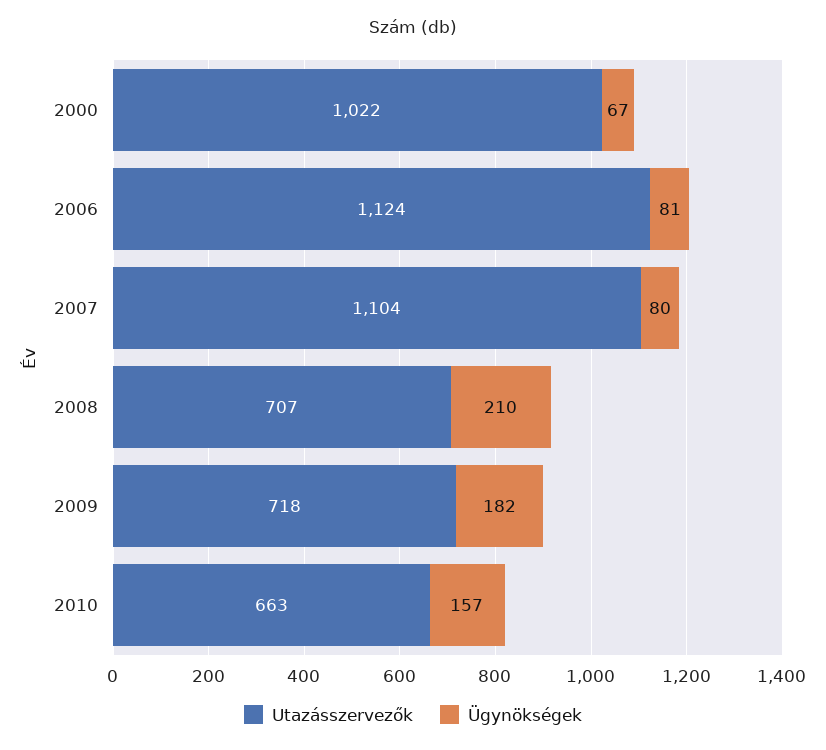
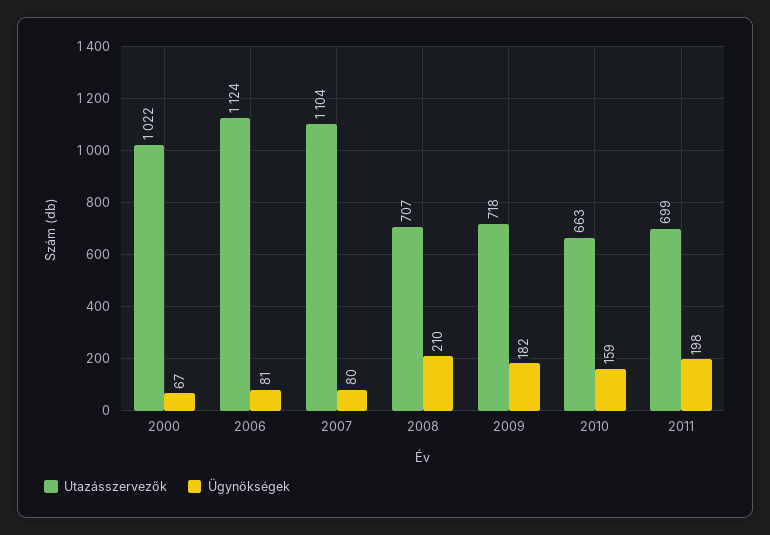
Ügynökségek, 2010: 157 -> 159
Utazásszervezők, 2011: none -> 699
Ügynökségek, 2011: none -> 198

